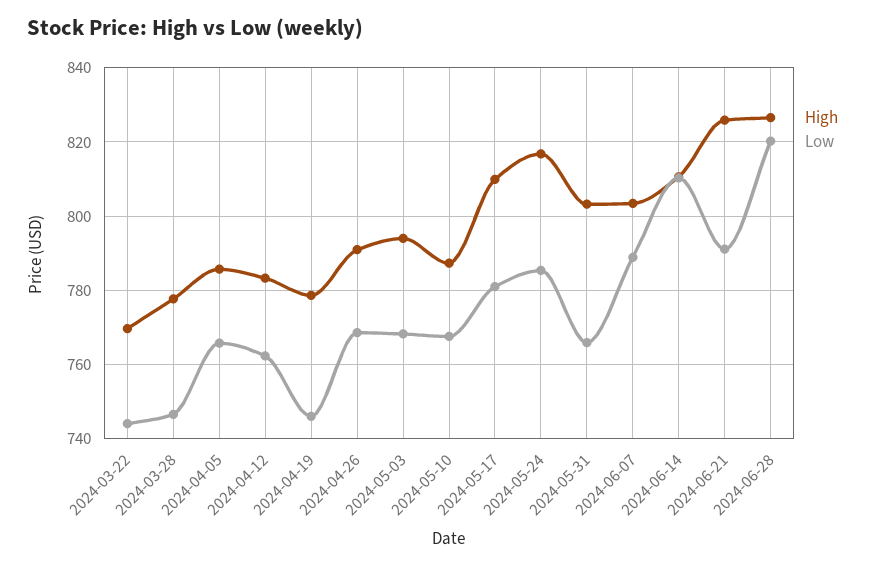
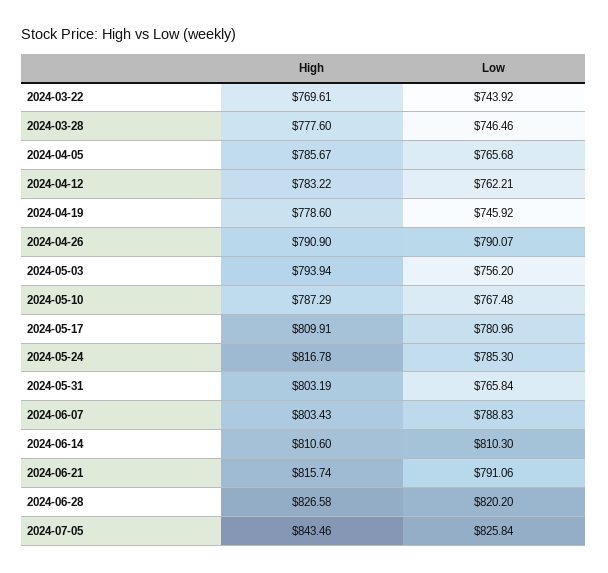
Low, 2024-04-26: 768 -> 790.07
Low, 2024-05-03: 768 -> 756.2
High, 2024-06-21: 826 -> 815.74
High, 2024-07-05: none -> 843.46
Low, 2024-07-05: none -> 825.84

